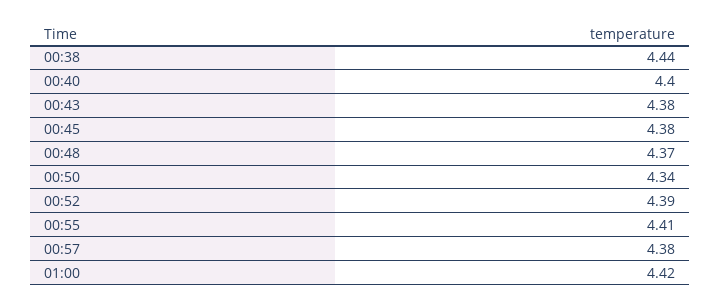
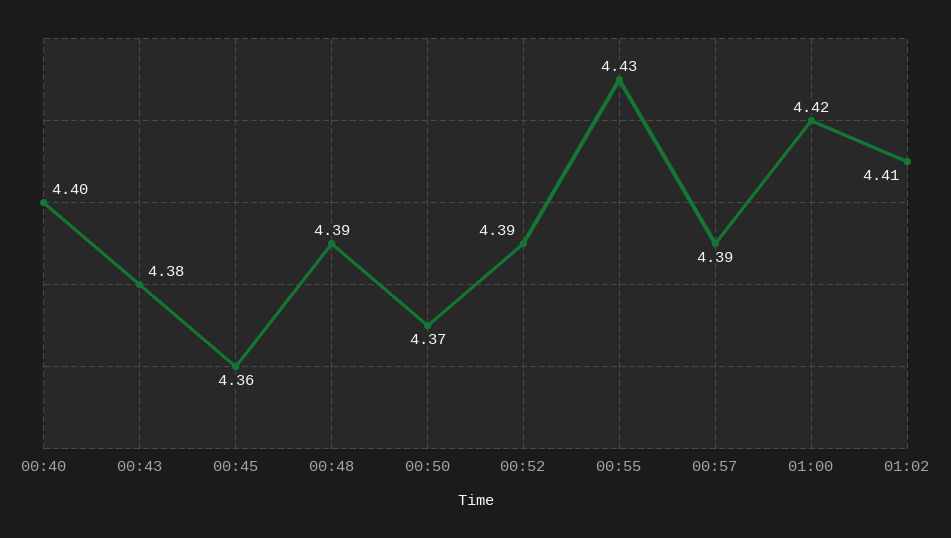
00:38: 4.44 -> none
00:45: 4.38 -> 4.36
00:48: 4.37 -> 4.39
00:50: 4.34 -> 4.37
00:55: 4.41 -> 4.43
00:57: 4.38 -> 4.39
01:02: none -> 4.41

